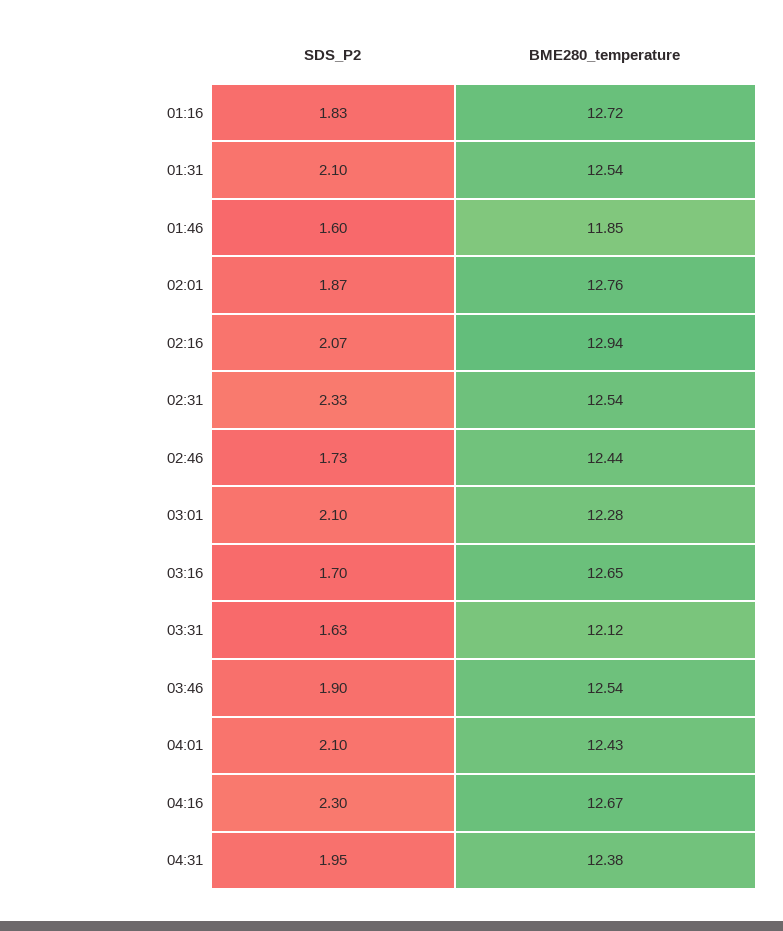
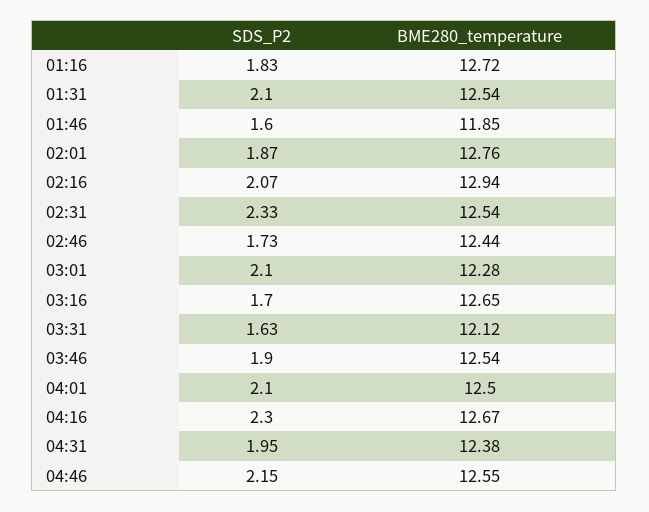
BME280_temperature, 04:01: 12.43 -> 12.5
SDS_P2, 04:46: none -> 2.15
BME280_temperature, 04:46: none -> 12.55

